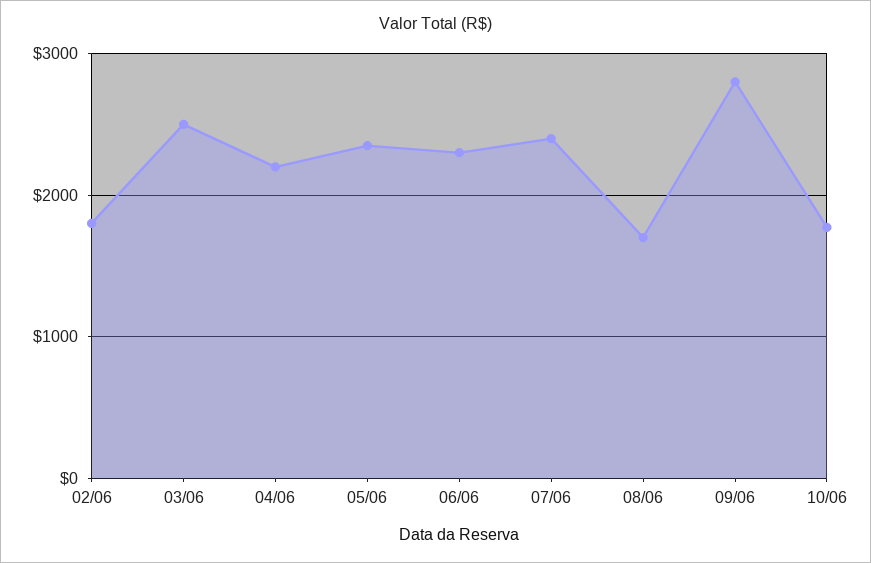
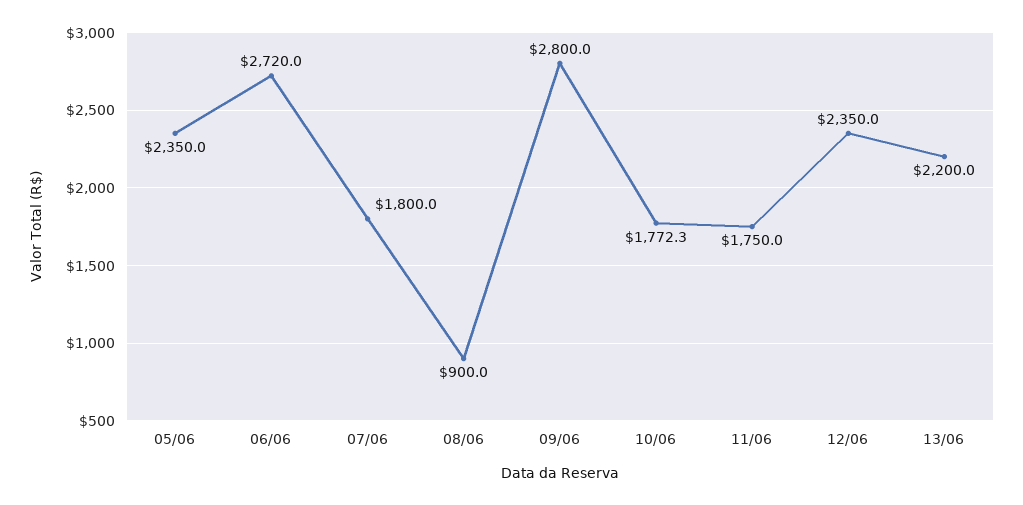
02/06: 1800 -> none
03/06: 2500 -> none
04/06: 2200 -> none
06/06: 2300 -> 2720
07/06: 2400 -> 1800
08/06: 1700 -> 900
11/06: none -> 1750
12/06: none -> 2350
13/06: none -> 2200

